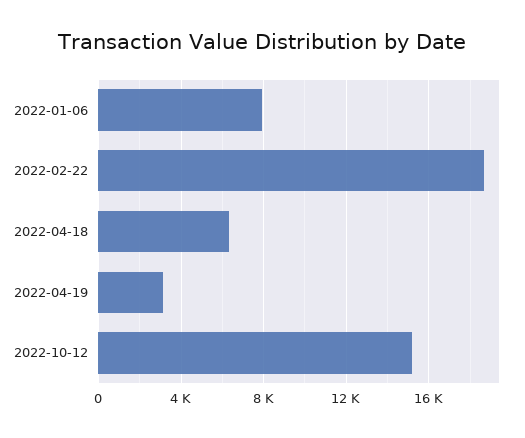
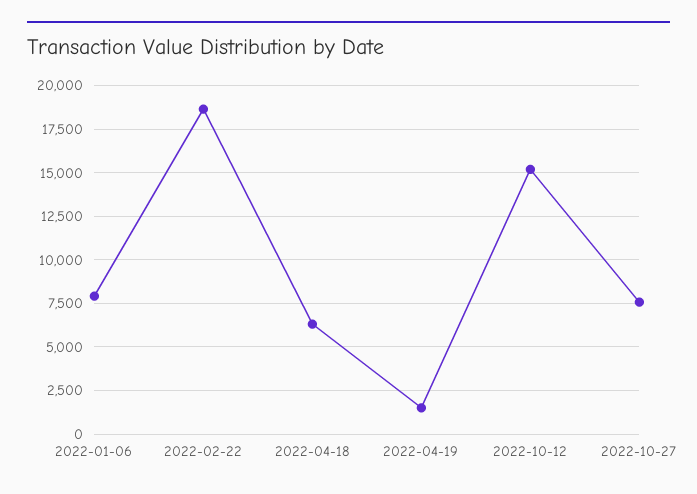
2022-04-19: 3000 -> 1500
2022-10-27: none -> 7500

